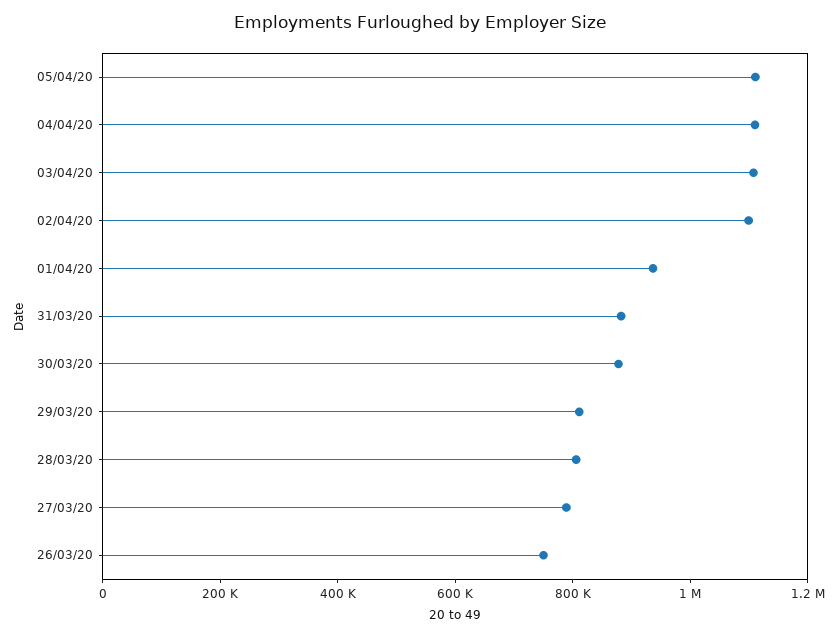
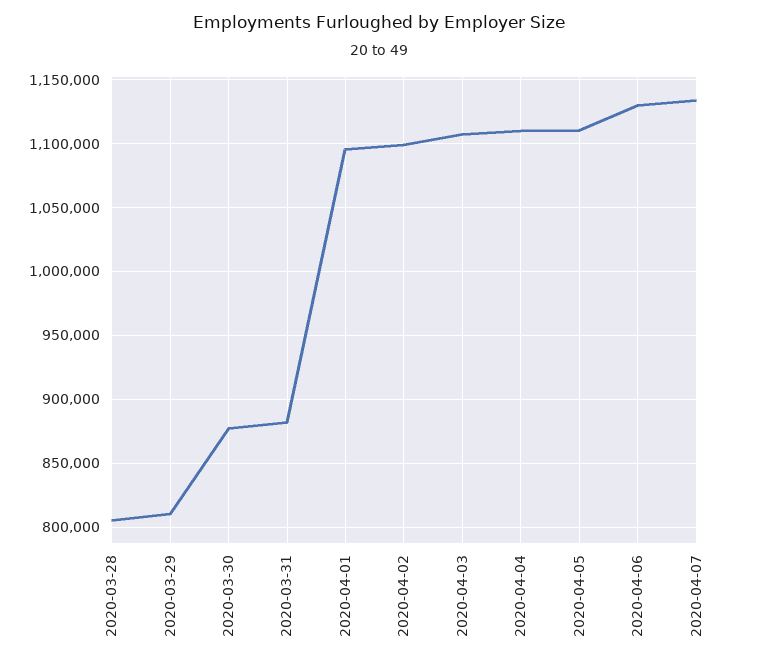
01/04/20: 950000 -> 1095000
27/03/20: 800000 -> none
26/03/20: 750000 -> none
2020-04-06: none -> 1130000
2020-04-07: none -> 1135000

